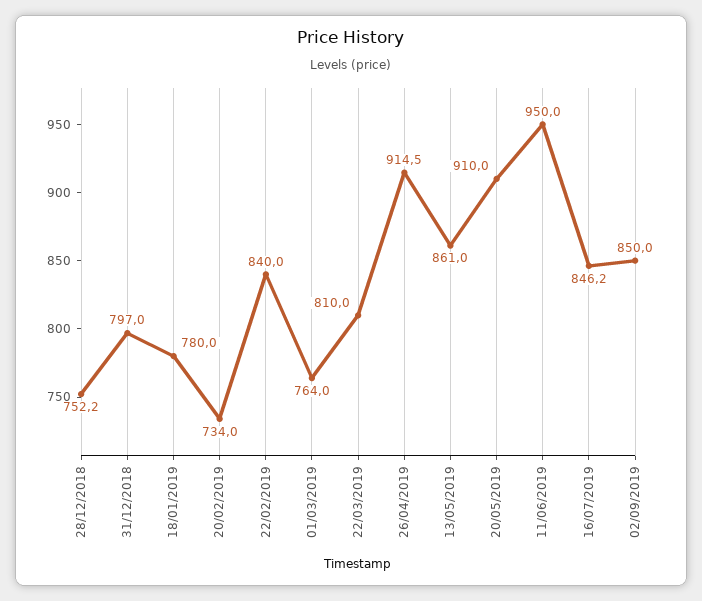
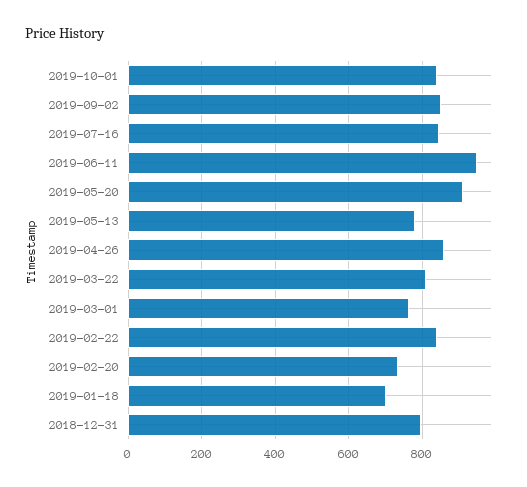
28/12/2018: 752.2 -> none
18/01/2019: 780 -> 700
26/04/2019: 914.5 -> 860
13/05/2019: 861 -> 780
2019-10-01: none -> 840

